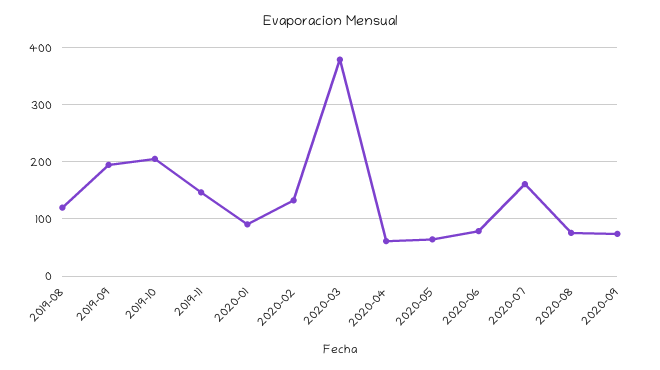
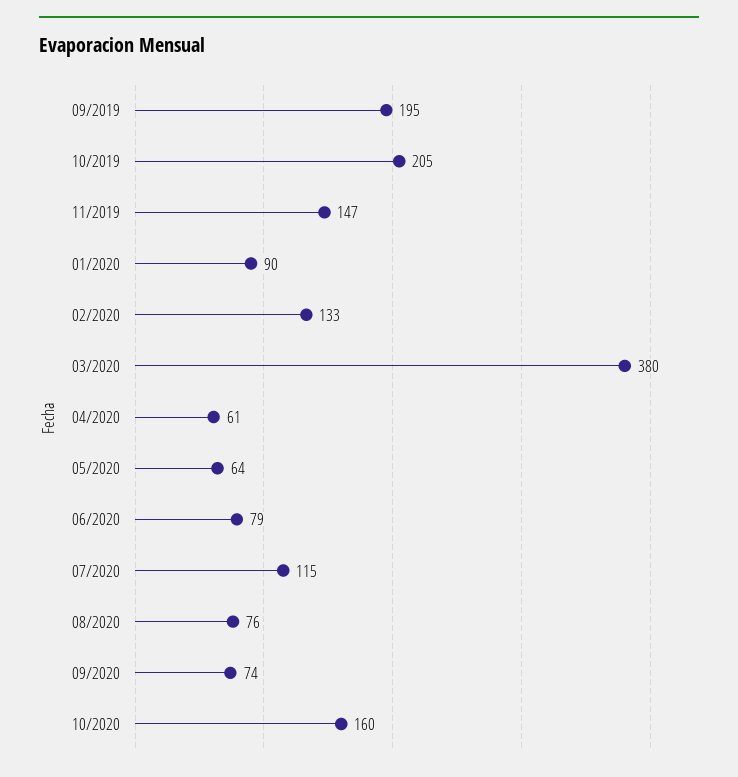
2019-08: 120 -> none
2020-07: 160 -> 115
10/2020: none -> 160

